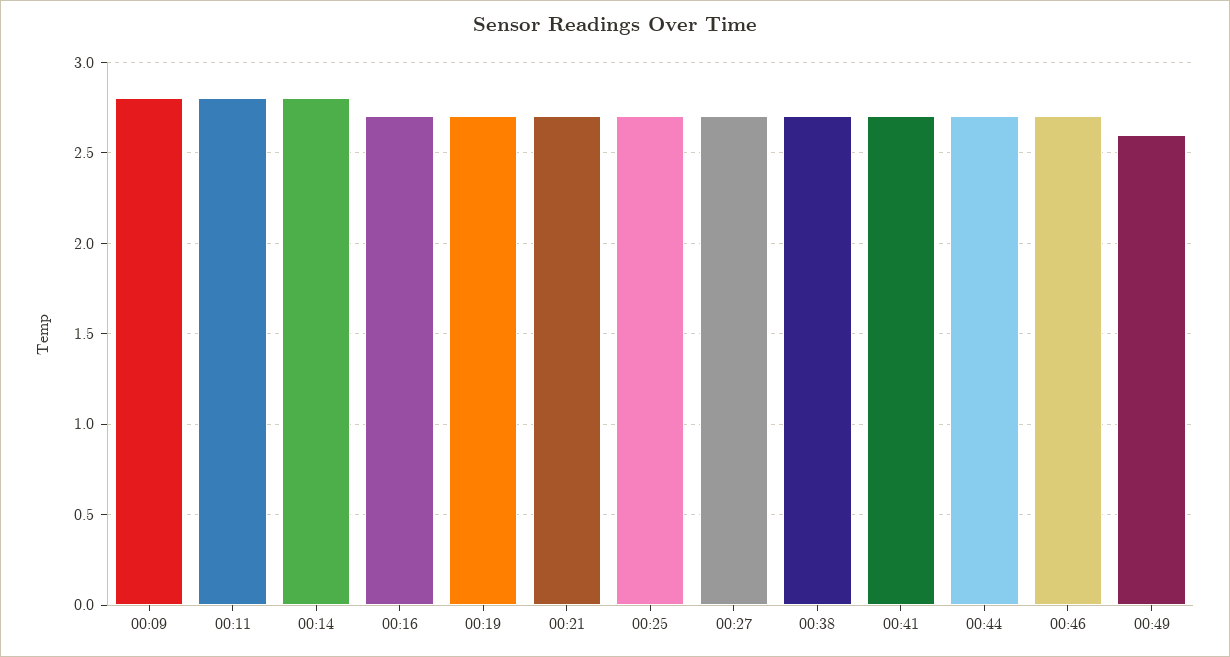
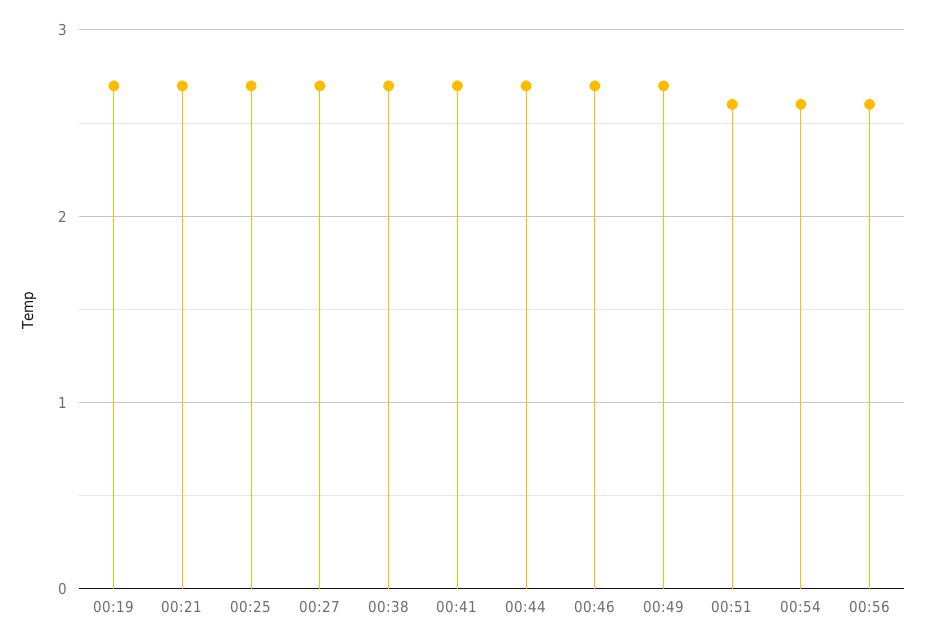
00:09: 2.8 -> none
00:11: 2.8 -> none
00:14: 2.8 -> none
00:16: 2.7 -> none
00:49: 2.6 -> 2.7
00:51: none -> 2.6
00:54: none -> 2.6
00:56: none -> 2.6

